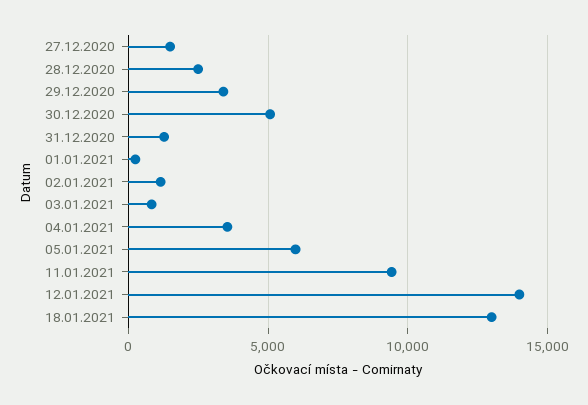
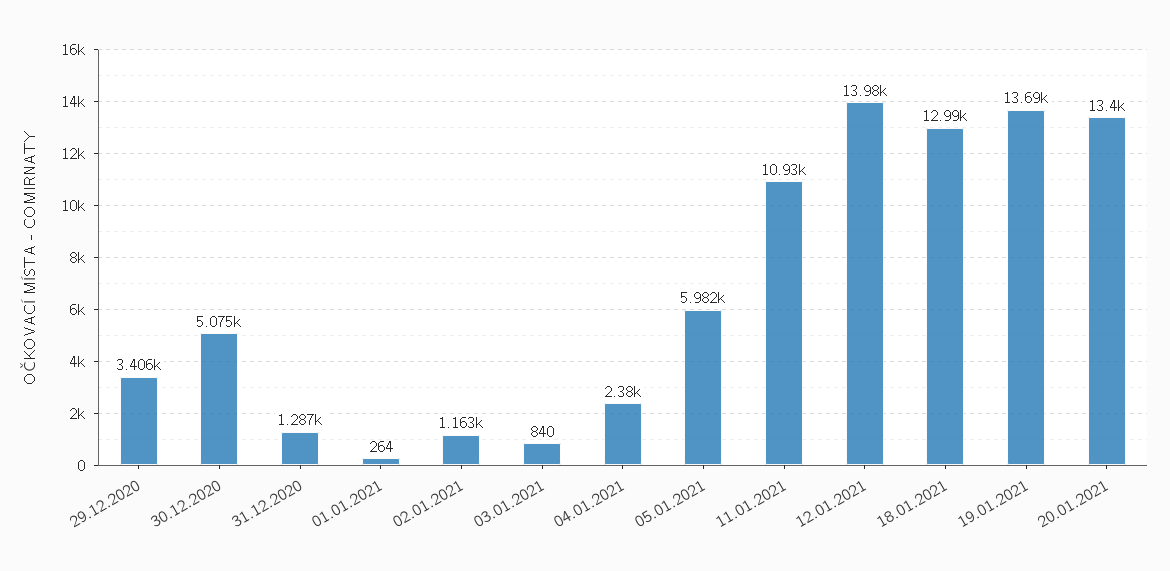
27.12.2020: 1500 -> none
28.12.2020: 2500 -> none
04.01.2021: 3500 -> 2380
11.01.2021: 9500 -> 10930
19.01.2021: none -> 13690
20.01.2021: none -> 13400

